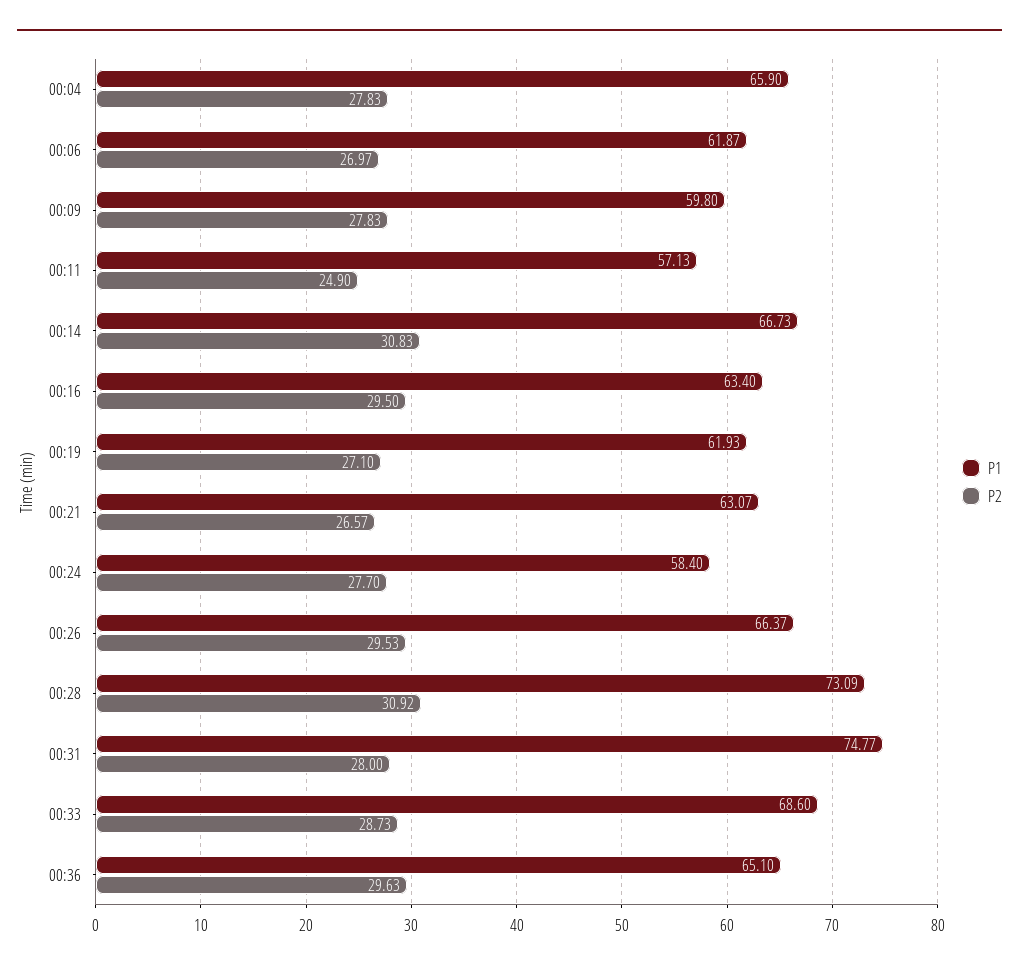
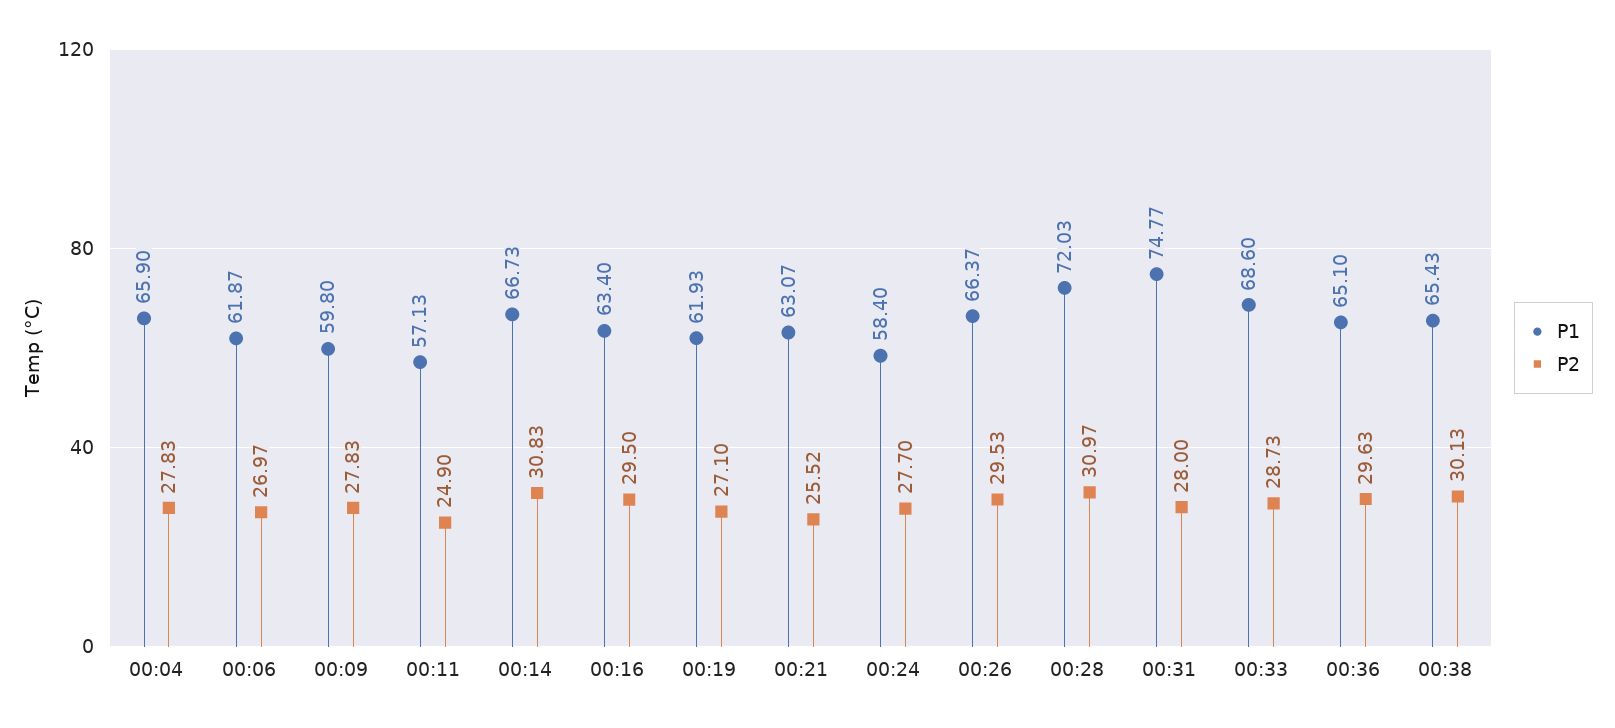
P2, 00:21: 26.57 -> 25.52
P1, 00:28: 73.09 -> 72.03
P2, 00:28: 30.92 -> 30.97
P1, 00:38: none -> 65.43
P2, 00:38: none -> 30.13

